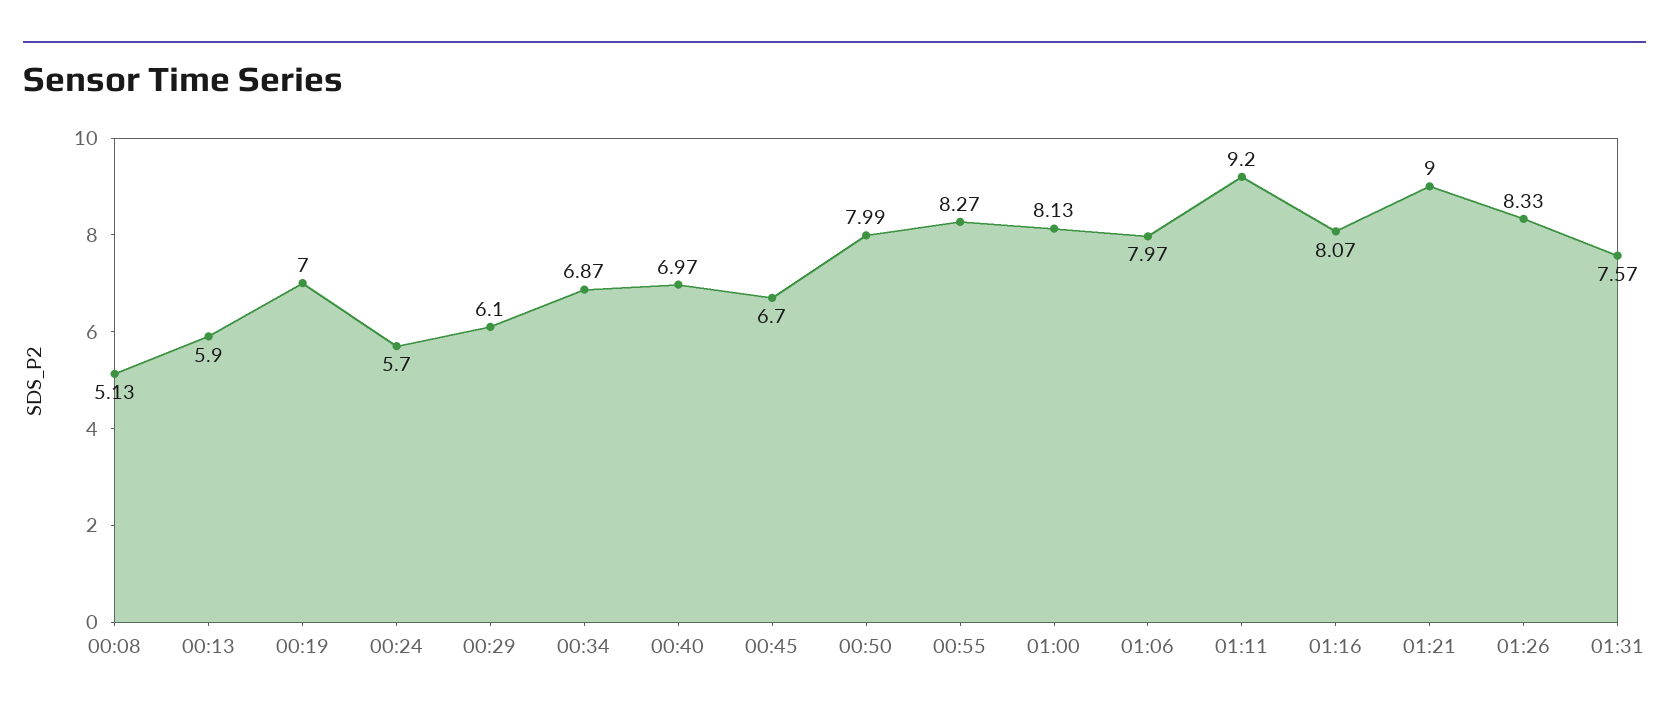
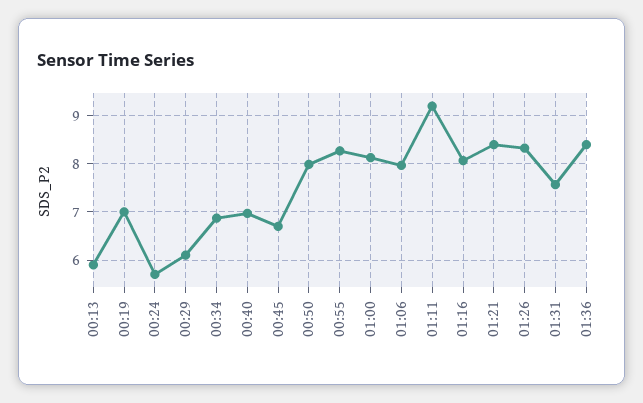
00:08: 5.13 -> none
01:21: 9 -> 8.4
01:36: none -> 8.4

